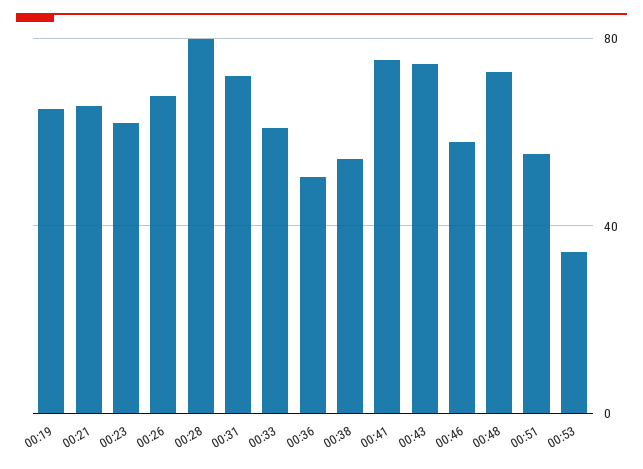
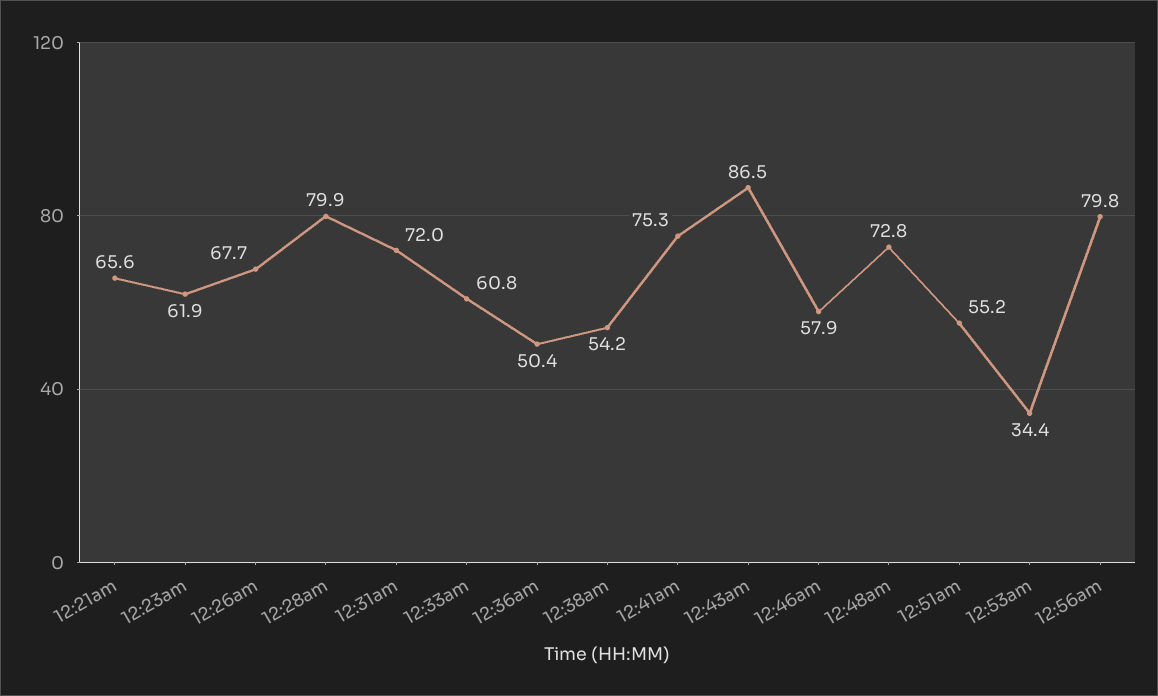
00:19: 65 -> none
00:43: 75 -> 86.5
12:56am: none -> 79.8

